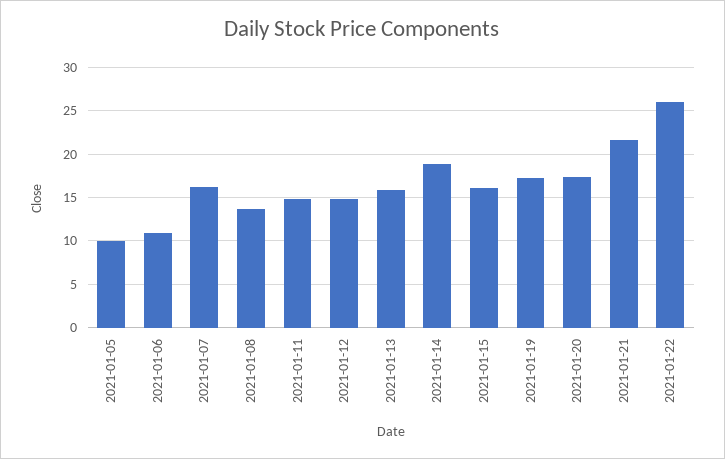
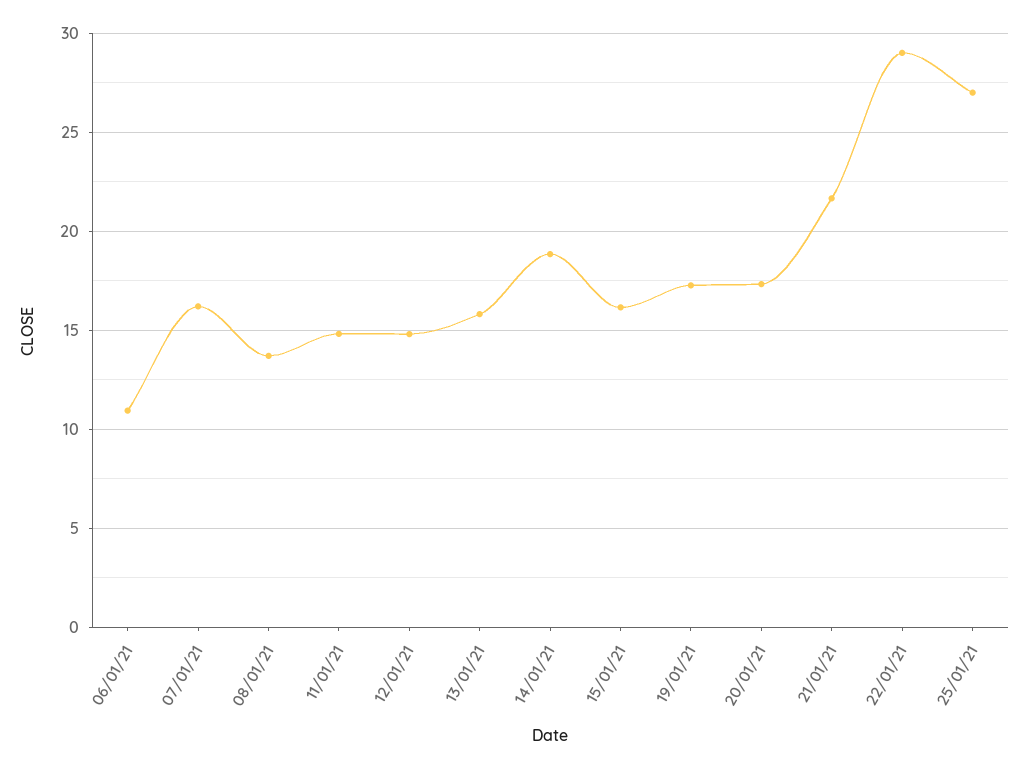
2021-01-05: 10 -> none
2021-01-22: 26 -> 29
25/01/21: none -> 27

